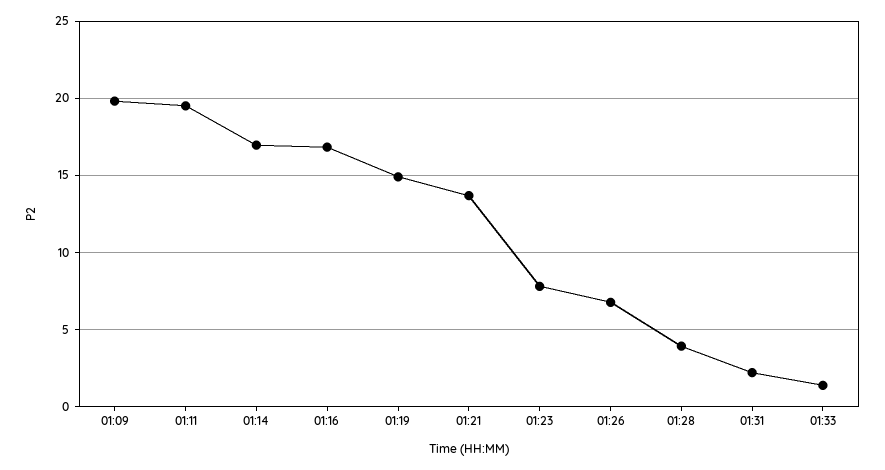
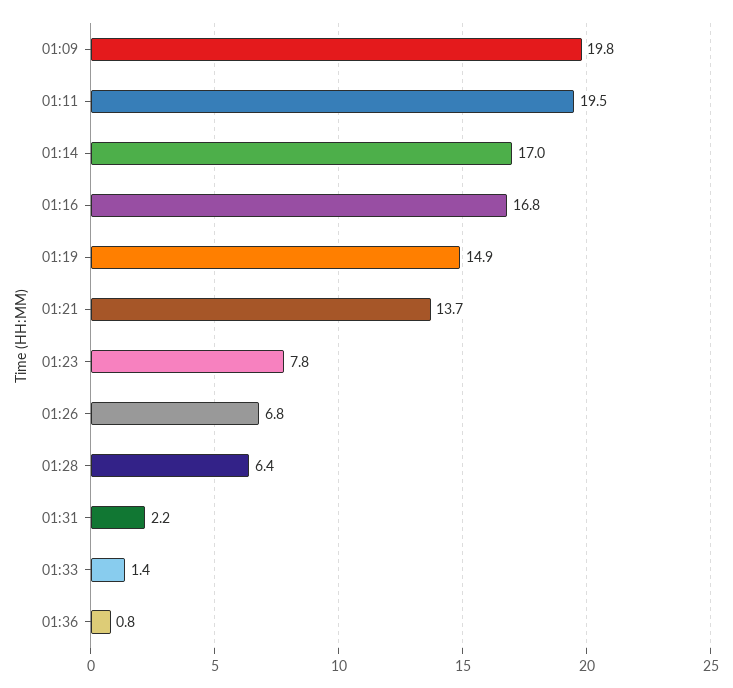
01:28: 4 -> 6.4
01:36: none -> 0.8

